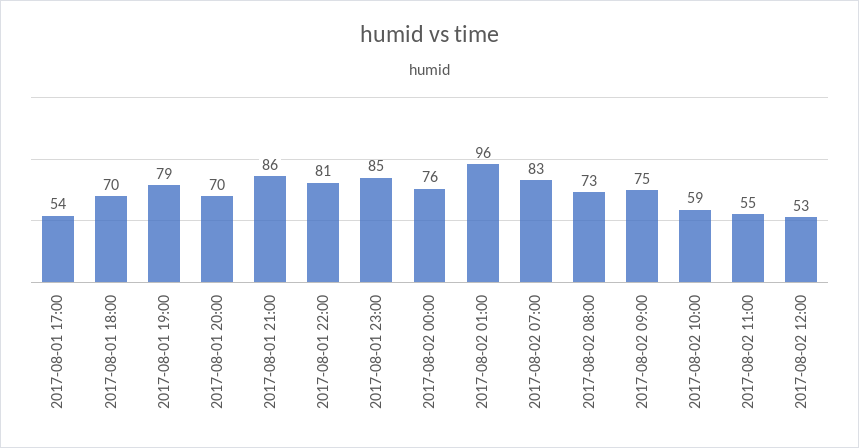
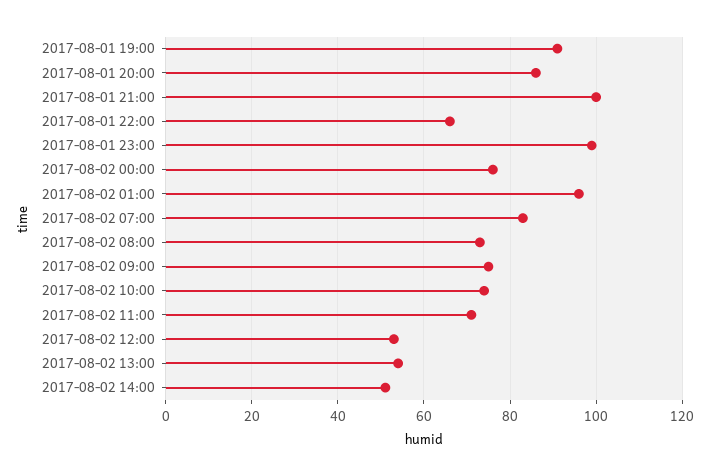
2017-08-01 17:00: 54 -> none
2017-08-01 18:00: 70 -> none
2017-08-01 19:00: 79 -> 90
2017-08-01 20:00: 70 -> 85
2017-08-01 21:00: 86 -> 100
2017-08-01 22:00: 81 -> 65
2017-08-01 23:00: 85 -> 100
2017-08-02 10:00: 59 -> 75
2017-08-02 11:00: 55 -> 70
2017-08-02 13:00: none -> 55
2017-08-02 14:00: none -> 50

